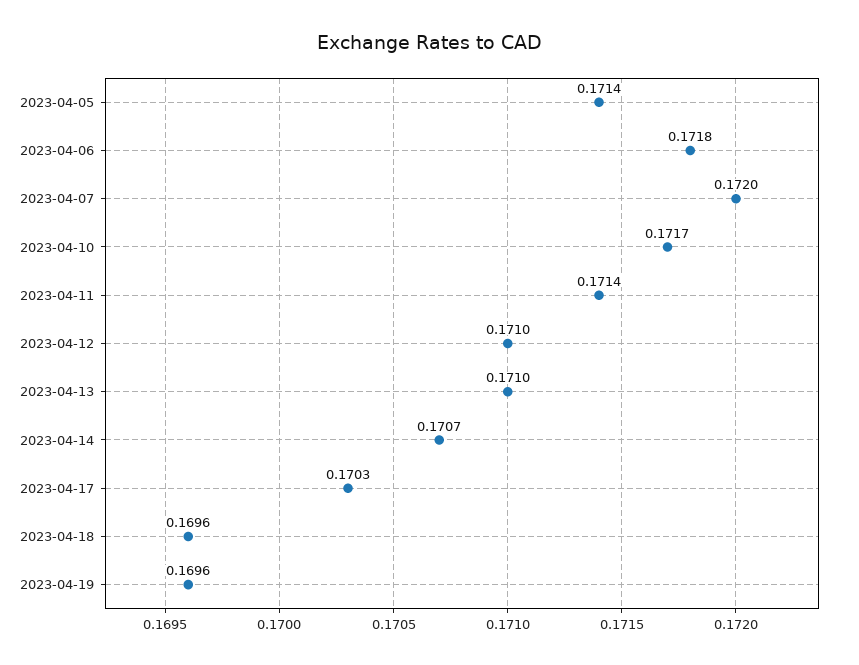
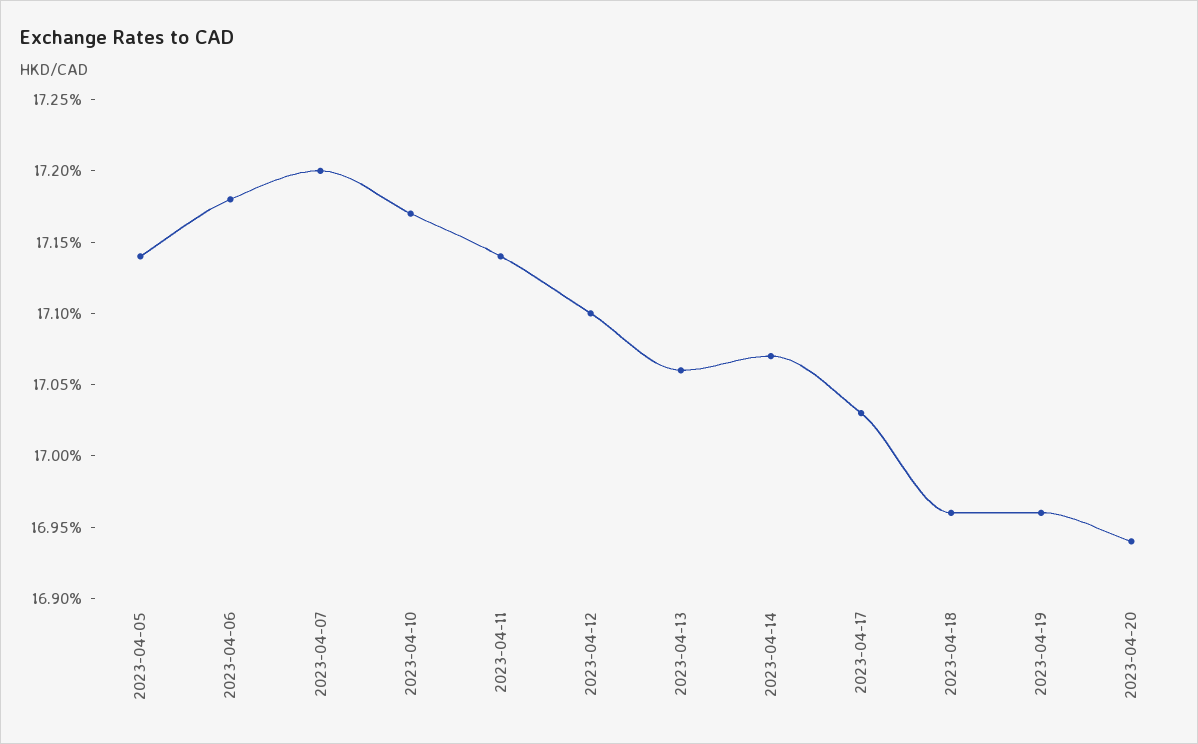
2023-04-13: 0.171 -> 0.1706
2023-04-20: none -> 0.1694

